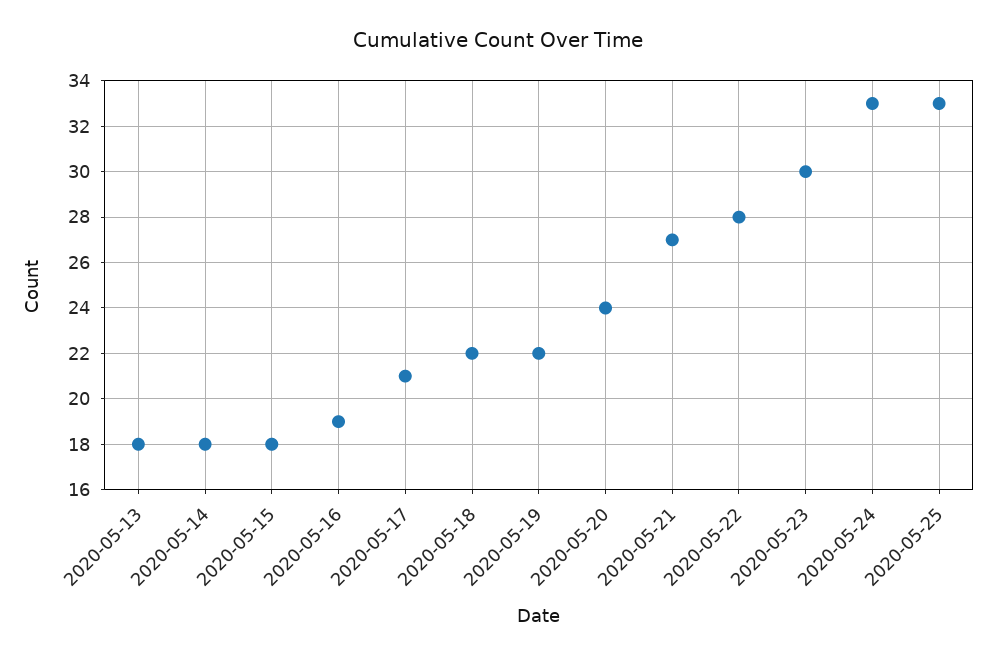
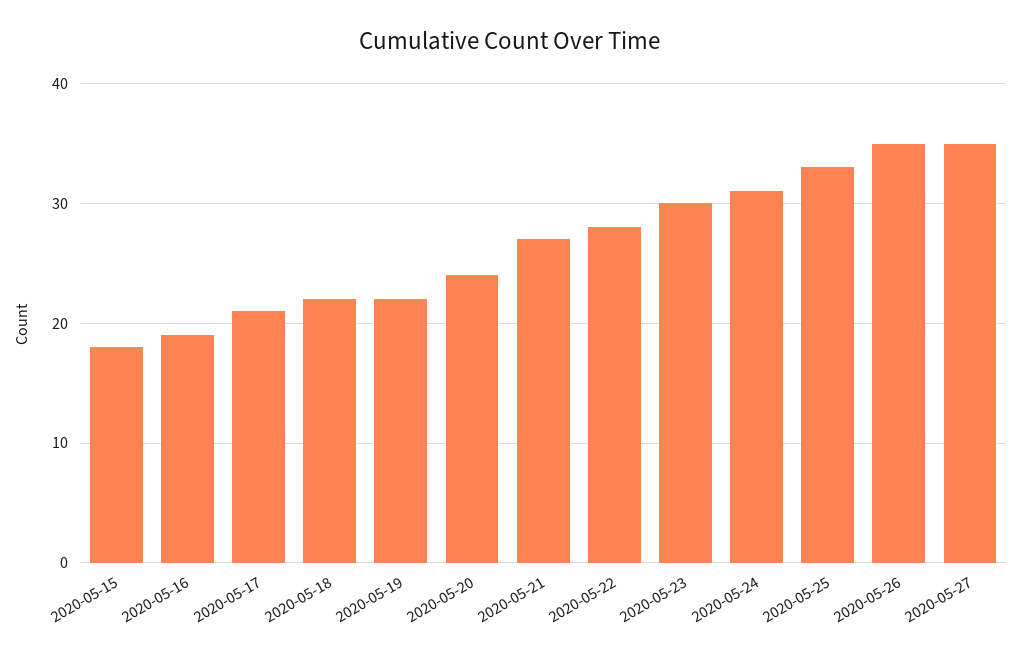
2020-05-13: 18 -> none
2020-05-14: 18 -> none
2020-05-24: 33 -> 31
2020-05-26: none -> 35
2020-05-27: none -> 35

